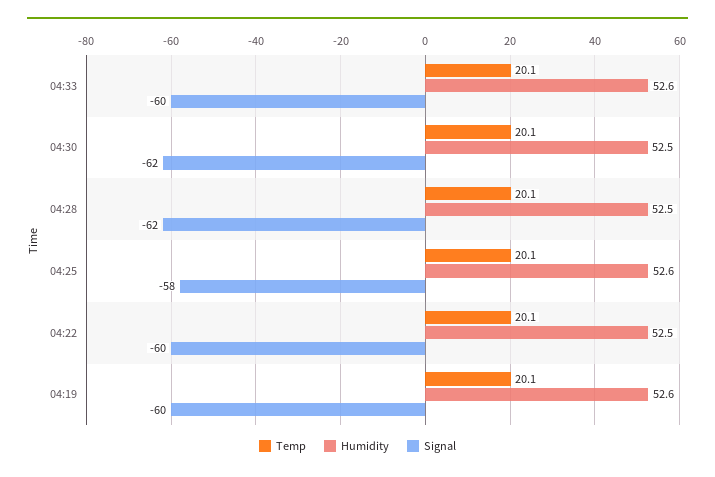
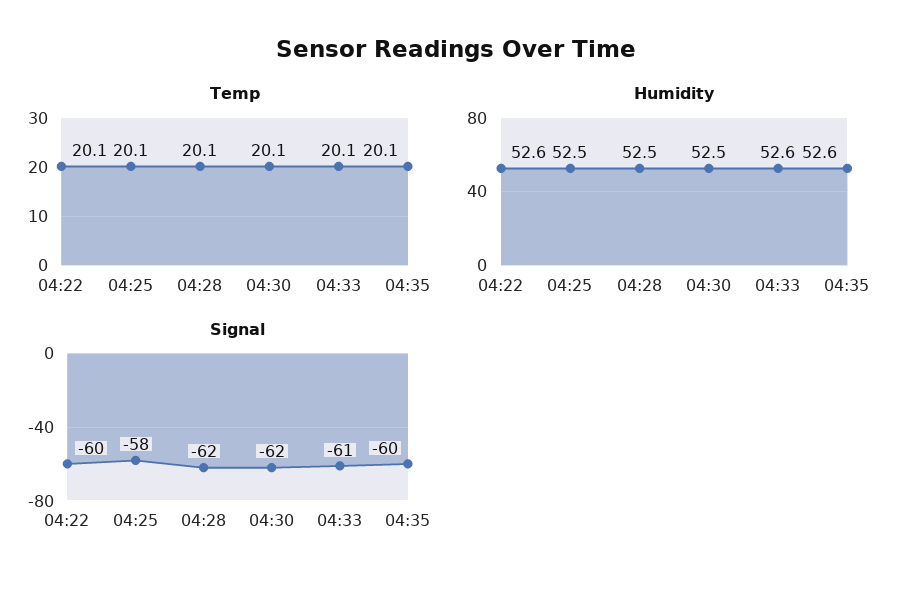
Signal, 04:33: -60 -> -61
Humidity, 04:25: 52.6 -> 52.5
Humidity, 04:22: 52.5 -> 52.6
Temp, 04:19: 20.1 -> none
Humidity, 04:19: 52.6 -> none
Signal, 04:19: -60 -> none
Temp, 04:35: none -> 20.1
Humidity, 04:35: none -> 52.6
Signal, 04:35: none -> -60

